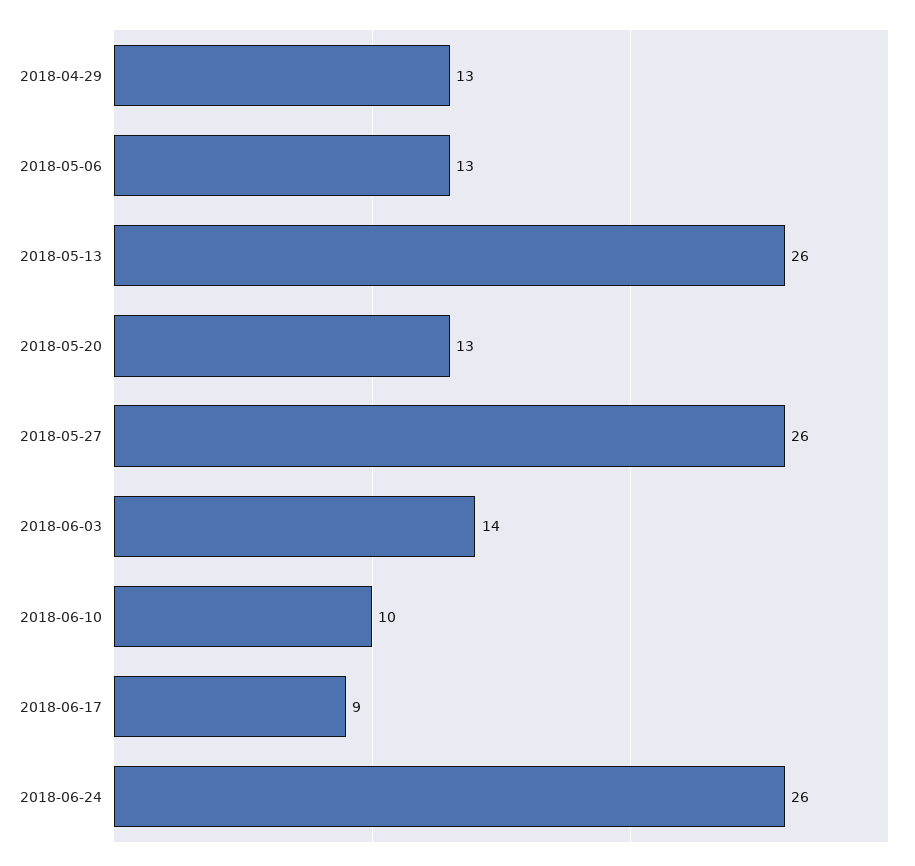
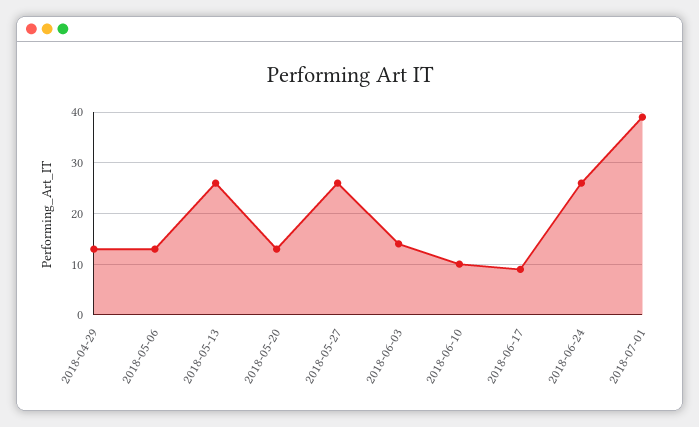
2018-07-01: none -> 40

